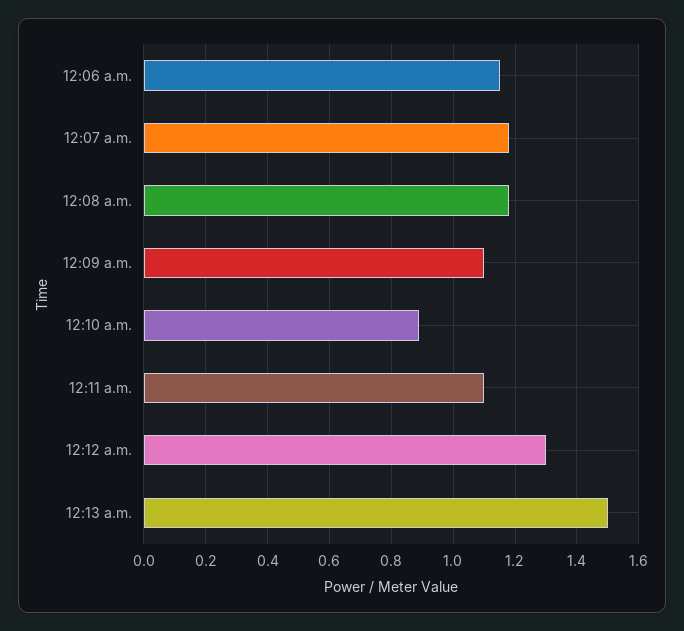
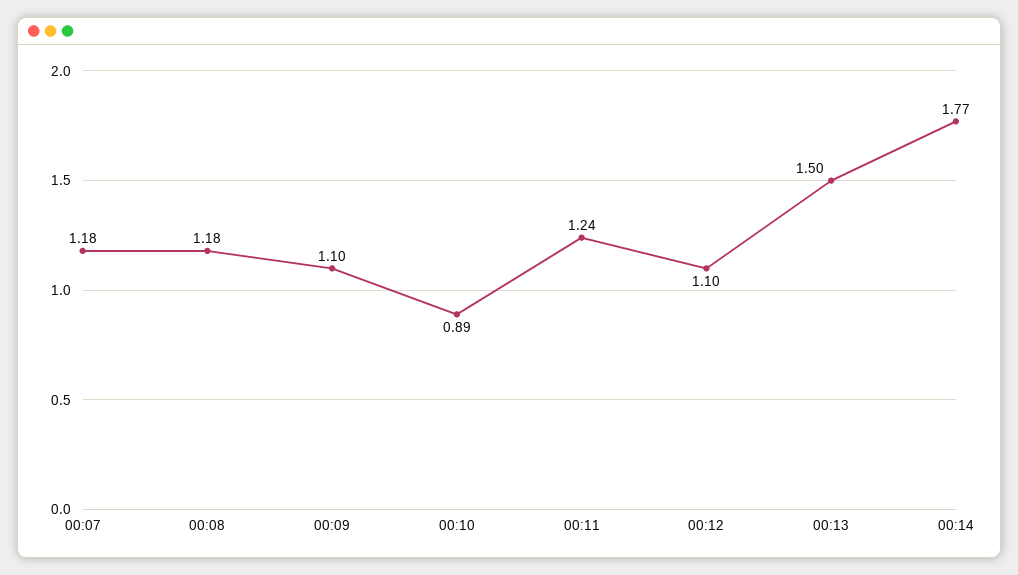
12:06 a.m.: 1.15 -> none
12:11 a.m.: 1.1 -> 1.24
12:12 a.m.: 1.3 -> 1.1
00:14: none -> 1.77

